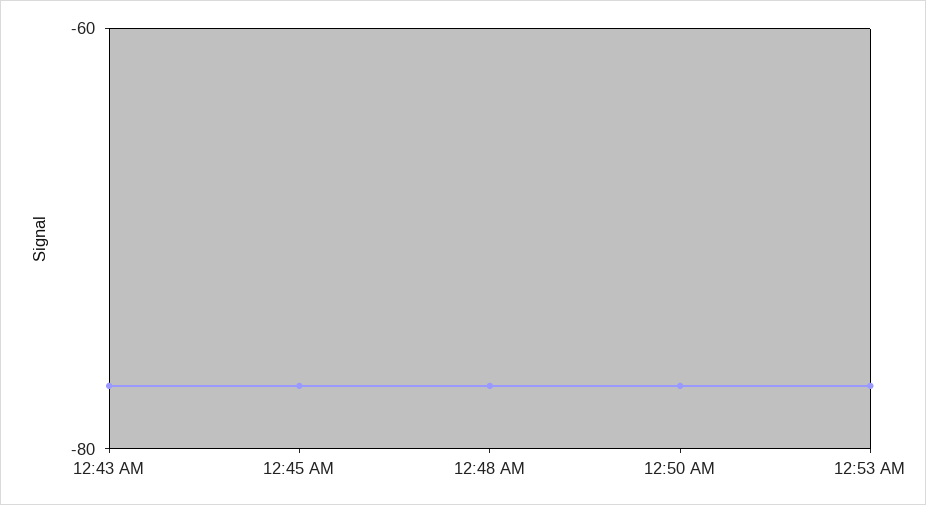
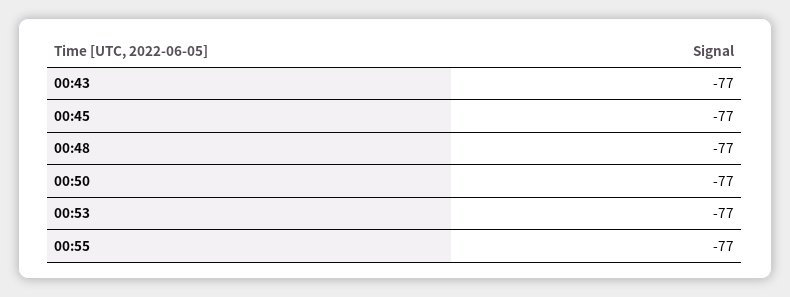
00:55: none -> -77

